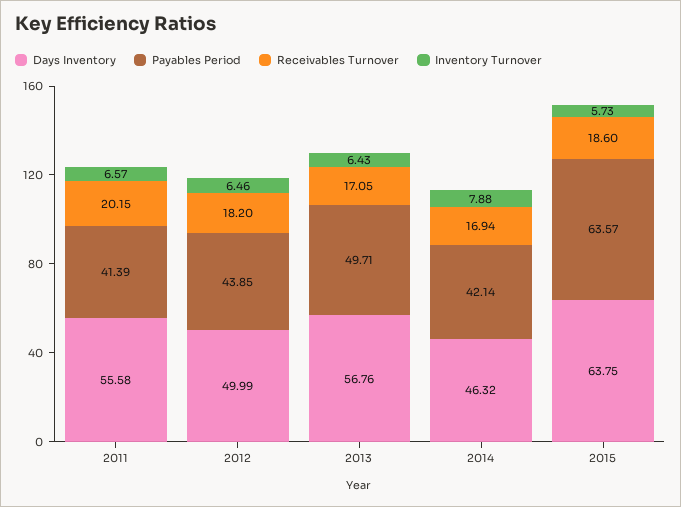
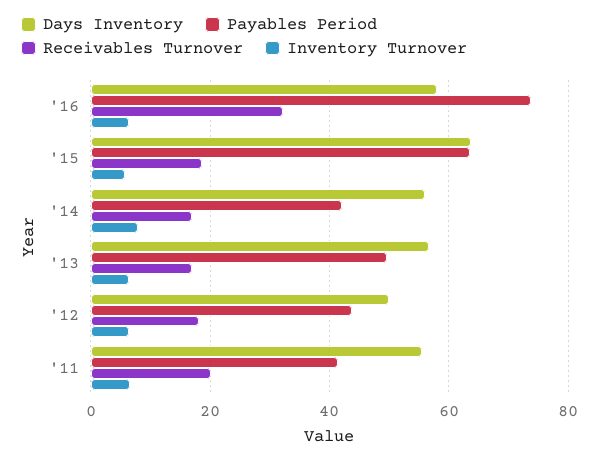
Days Inventory, 2014: 46.32 -> 56
Days Inventory, '16: none -> 58
Payables Period, '16: none -> 74
Receivables Turnover, '16: none -> 32
Inventory Turnover, '16: none -> 6

